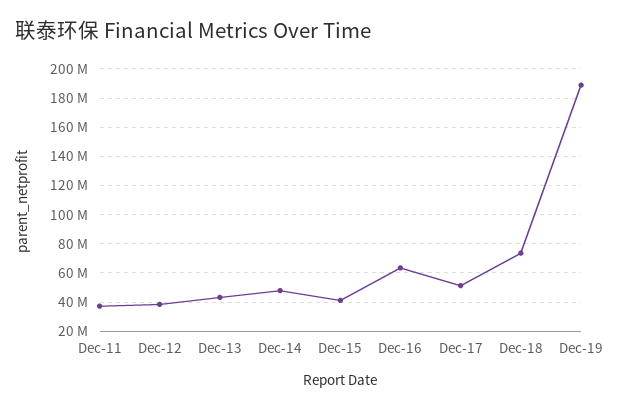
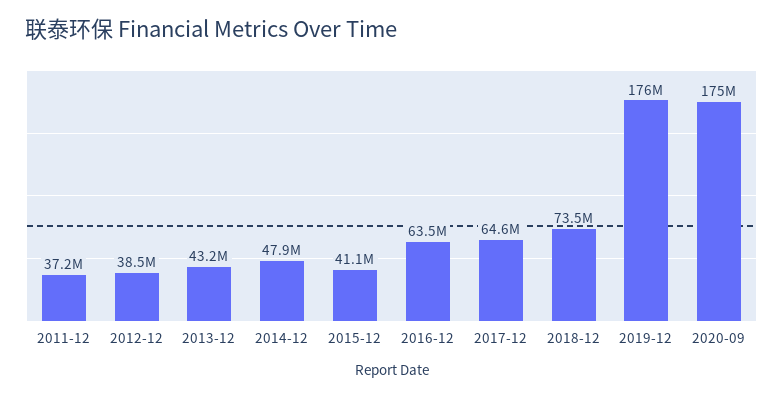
Dec-17: 50000000 -> 64600000
Dec-19: 190000000 -> 176000000
2020-09: none -> 175000000

